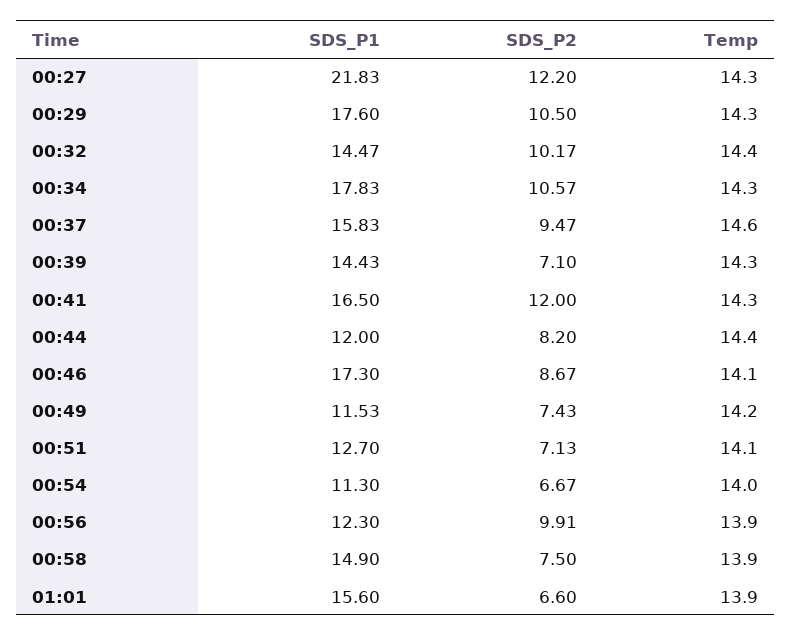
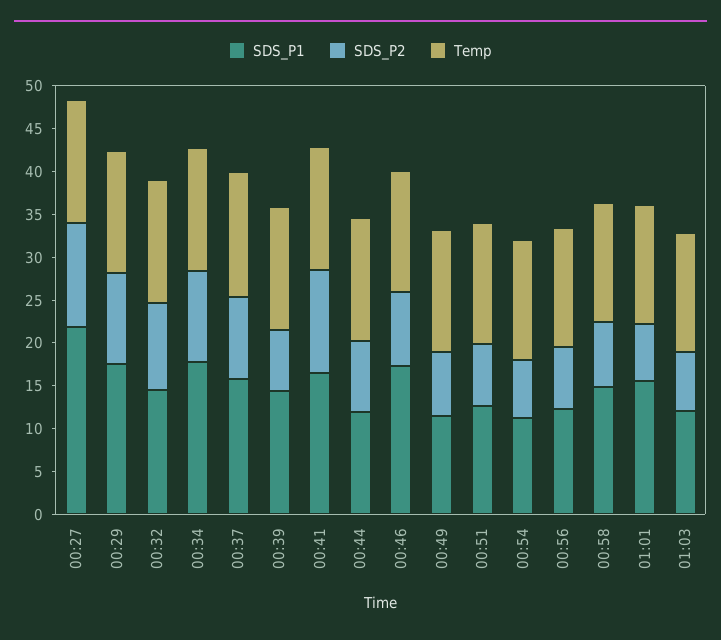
SDS_P2, 00:56: 9.91 -> 7
SDS_P1, 01:03: none -> 12
SDS_P2, 01:03: none -> 7
Temp, 01:03: none -> 14

